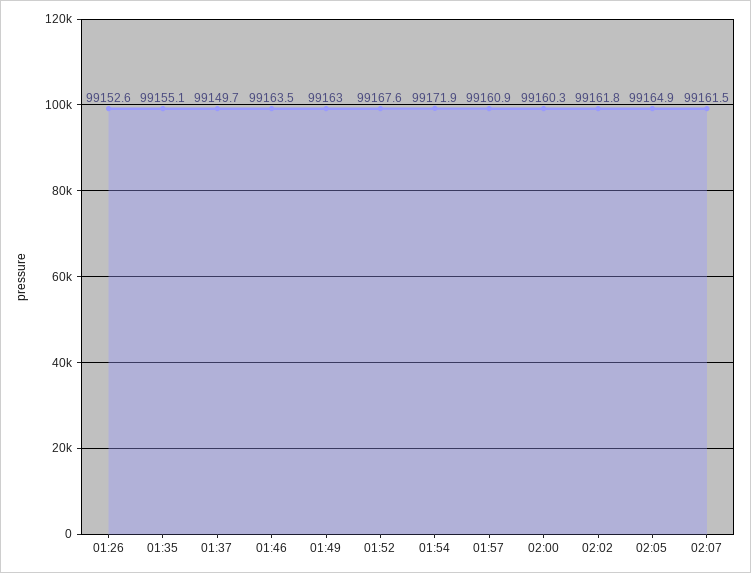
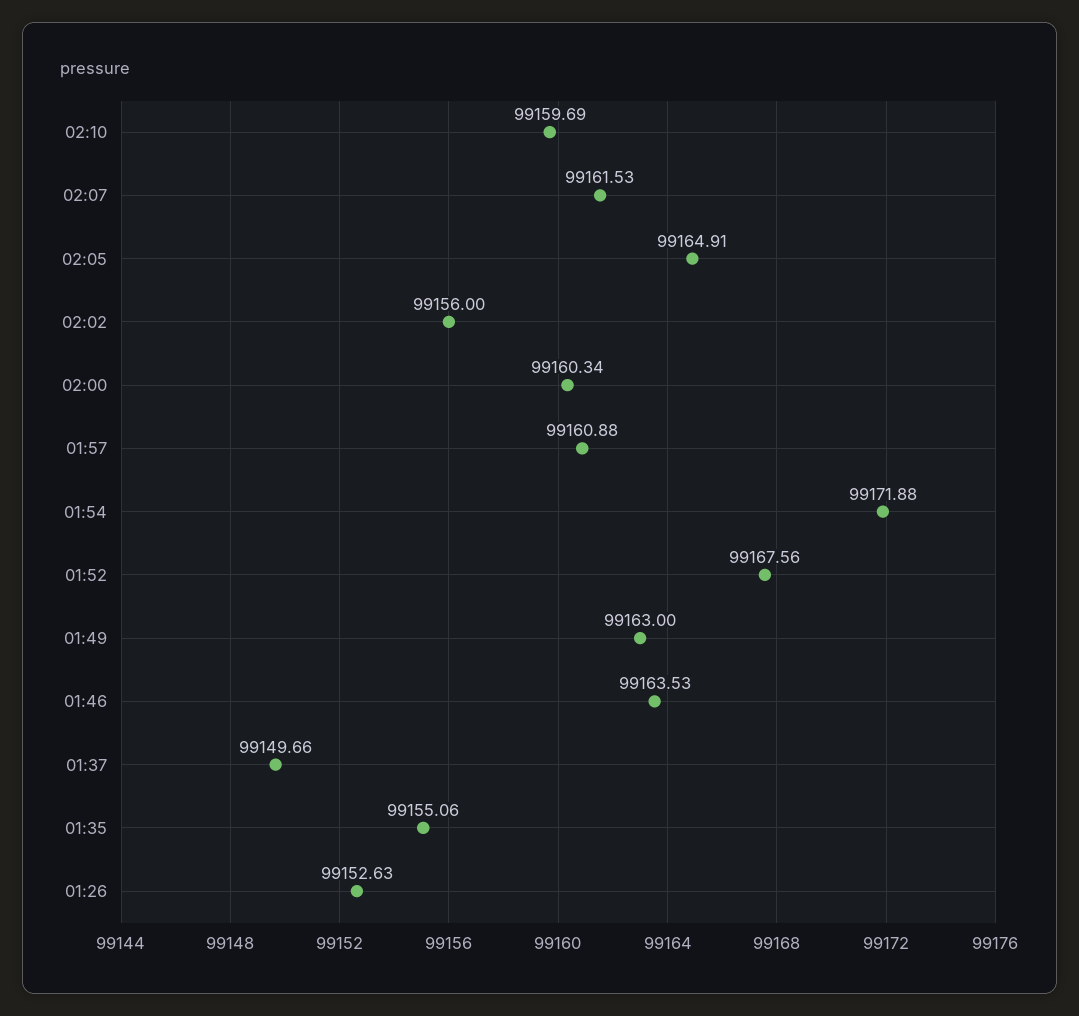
02:02: 99161.8 -> 99156
02:10: none -> 99159.69

